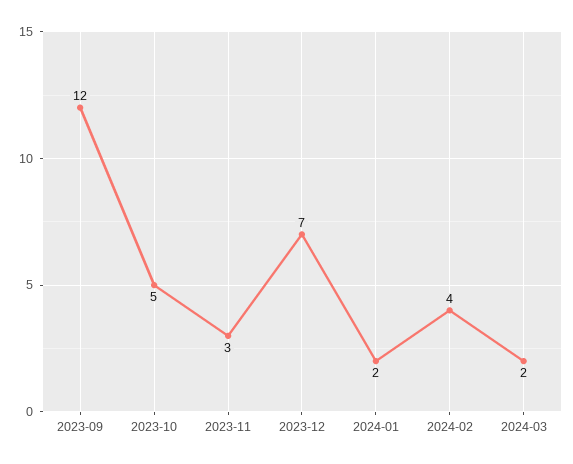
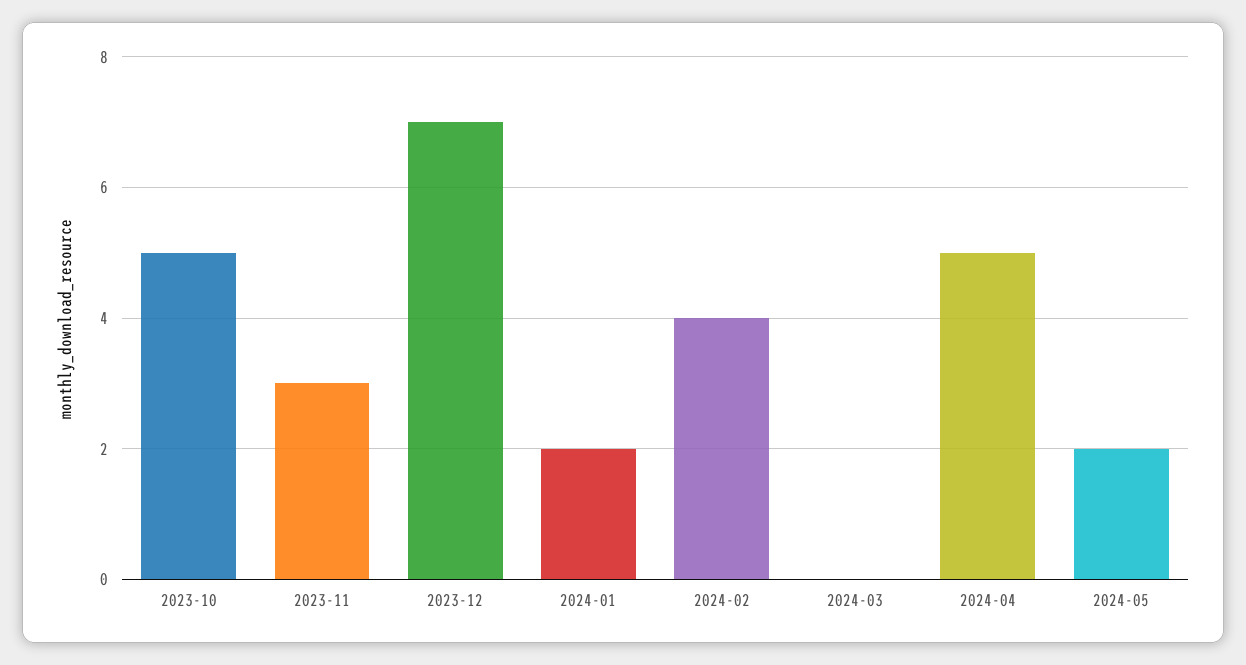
2023-09: 12 -> none
2024-03: 2 -> 0
2024-04: none -> 5
2024-05: none -> 2

